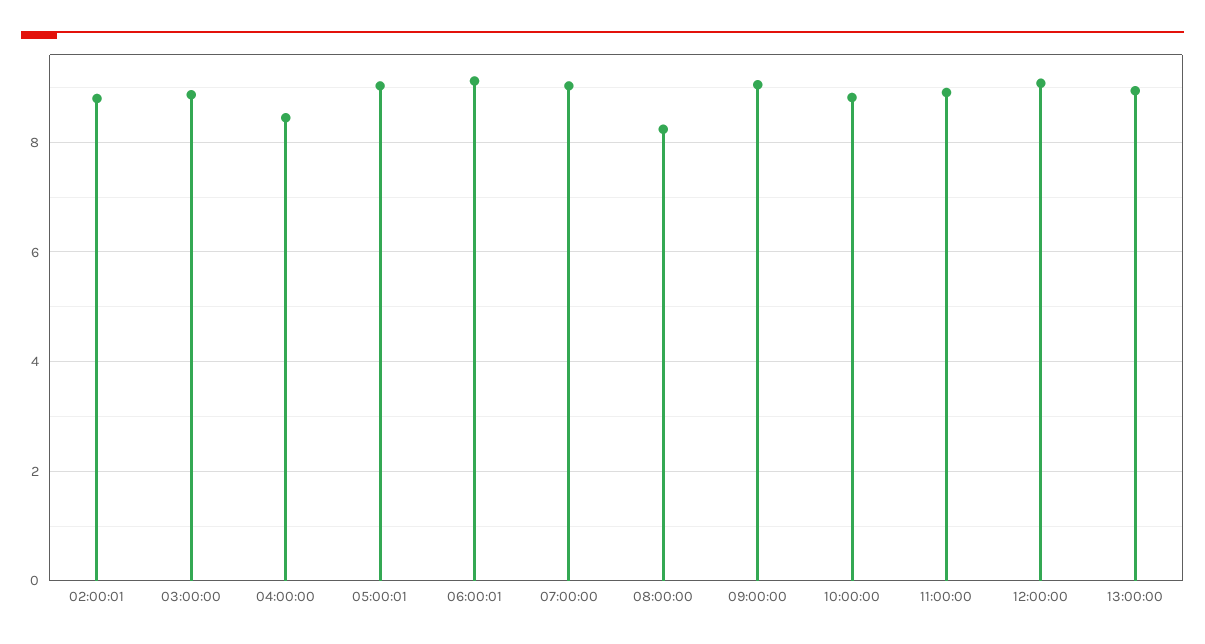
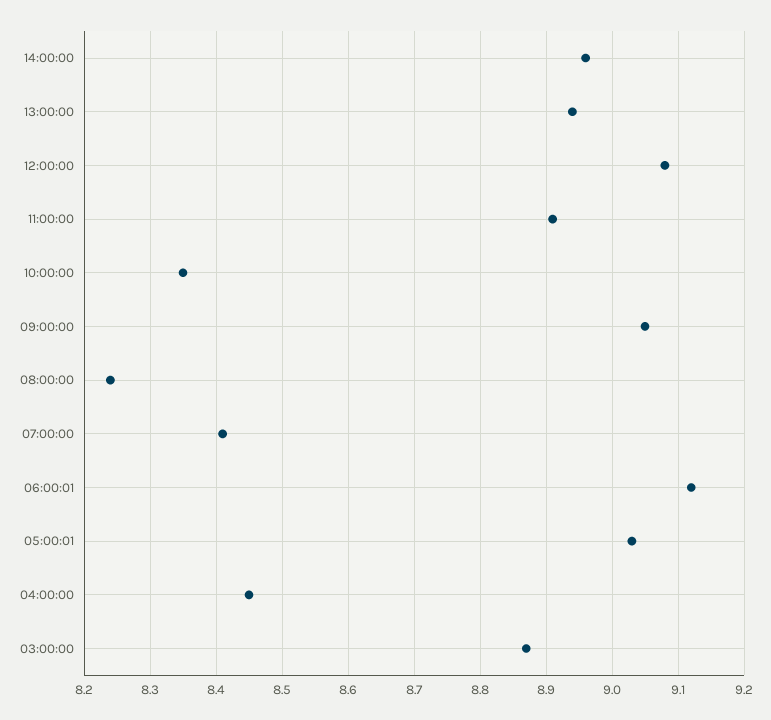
02:00:01: 8.8 -> none
07:00:00: 9 -> 8.41
10:00:00: 8.8 -> 8.35
14:00:00: none -> 8.96

